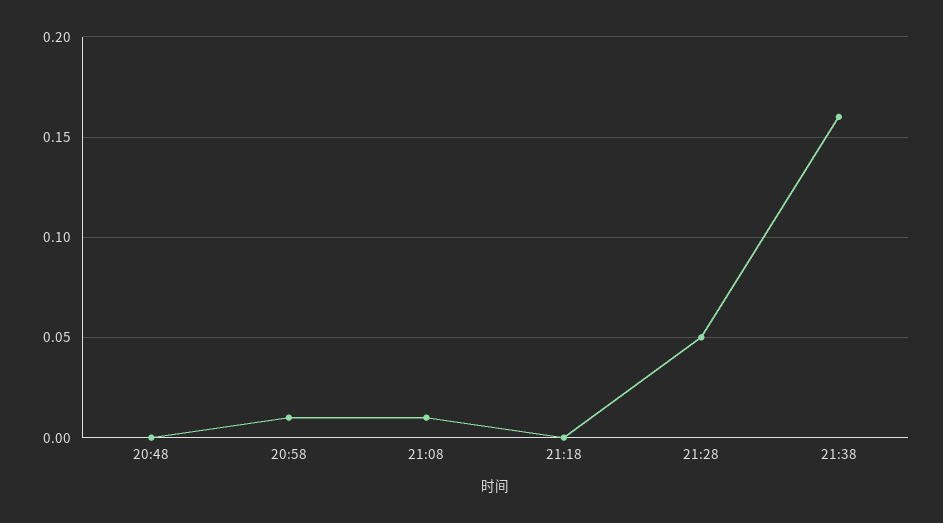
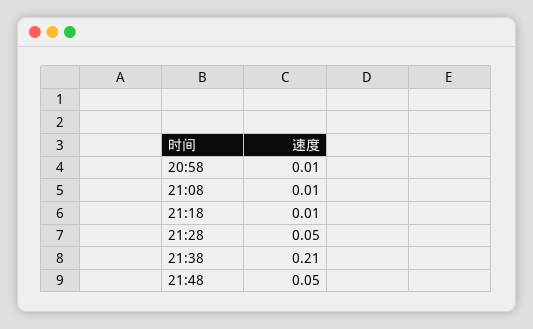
20:48: 0 -> none
21:18: 0 -> 0.01
21:38: 0.16 -> 0.21
21:48: none -> 0.05

